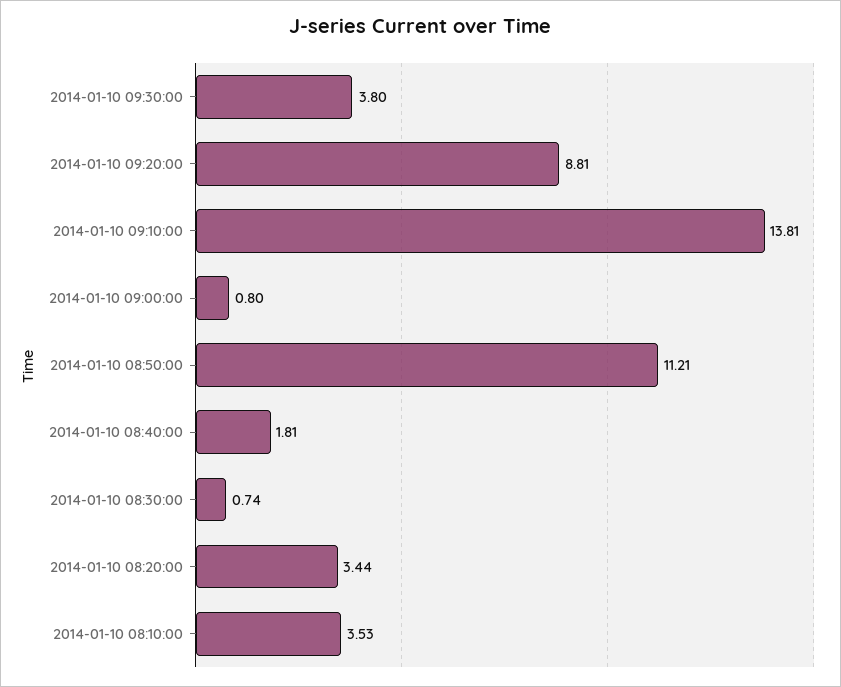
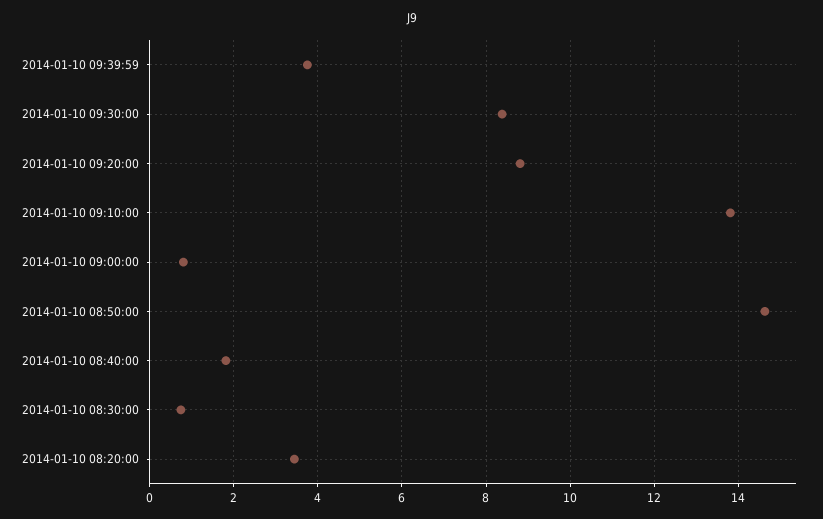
2014-01-10 09:30:00: 3.8 -> 8.4
2014-01-10 08:50:00: 11.21 -> 14.6
2014-01-10 08:10:00: 3.53 -> none
2014-01-10 09:39:59: none -> 3.8

